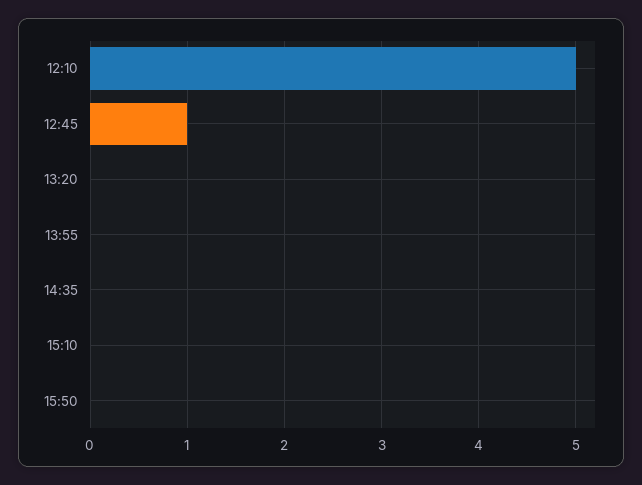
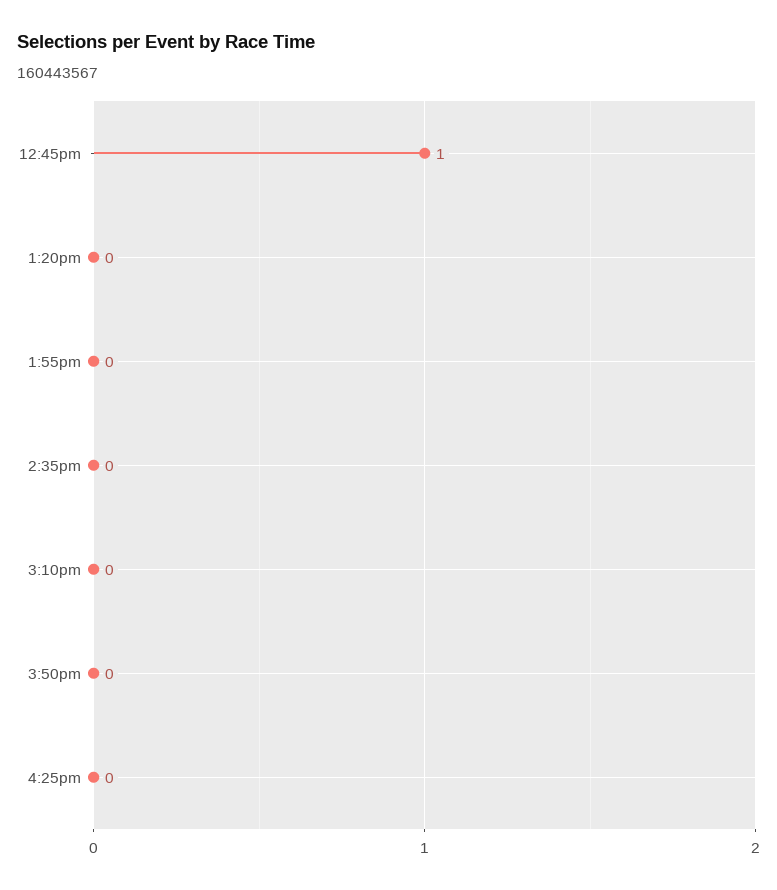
12:10: 5 -> none
4:25pm: none -> 0

